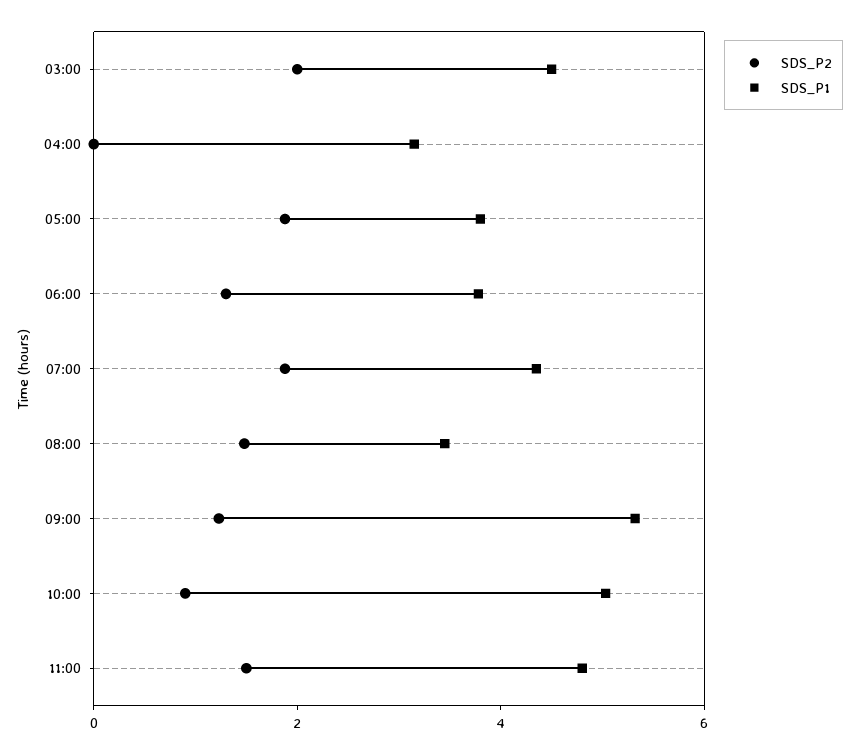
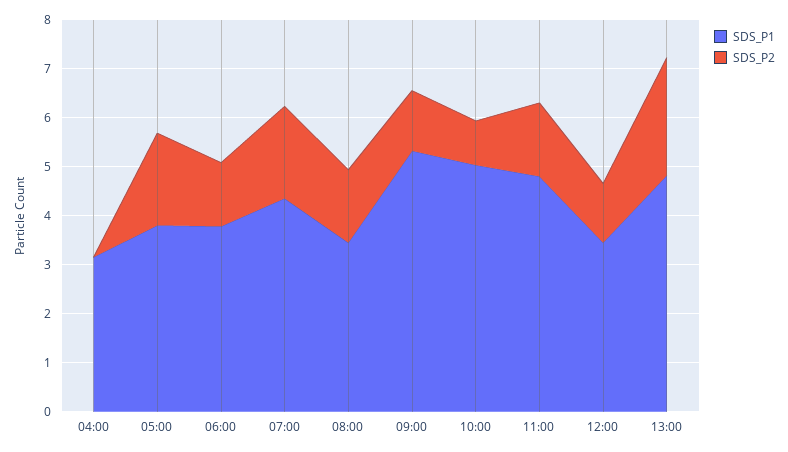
SDS_P2, 03:00: 2 -> none
SDS_P1, 03:00: 4.5 -> none
SDS_P1, 12:00: none -> 3.4
SDS_P2, 12:00: none -> 1.2
SDS_P1, 13:00: none -> 4.8
SDS_P2, 13:00: none -> 2.4

